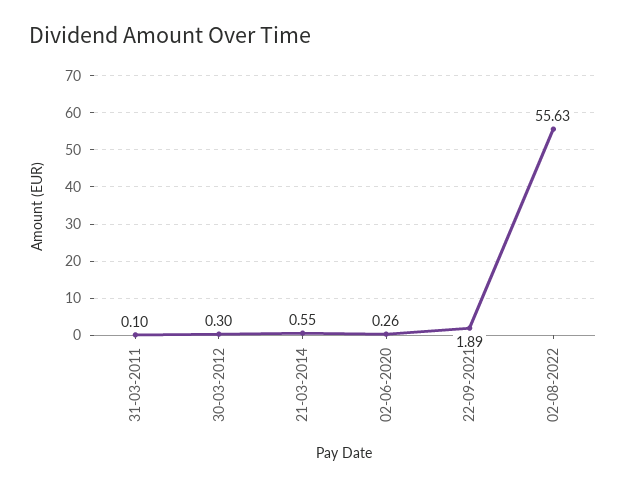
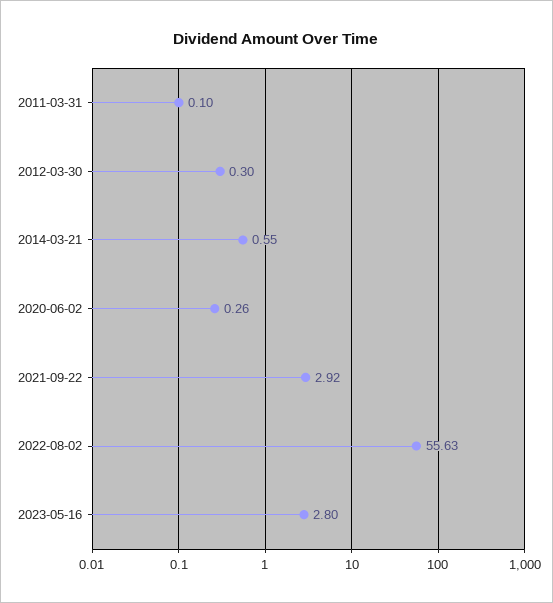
22-09-2021: 1.89 -> 2.92
2023-05-16: none -> 2.8

